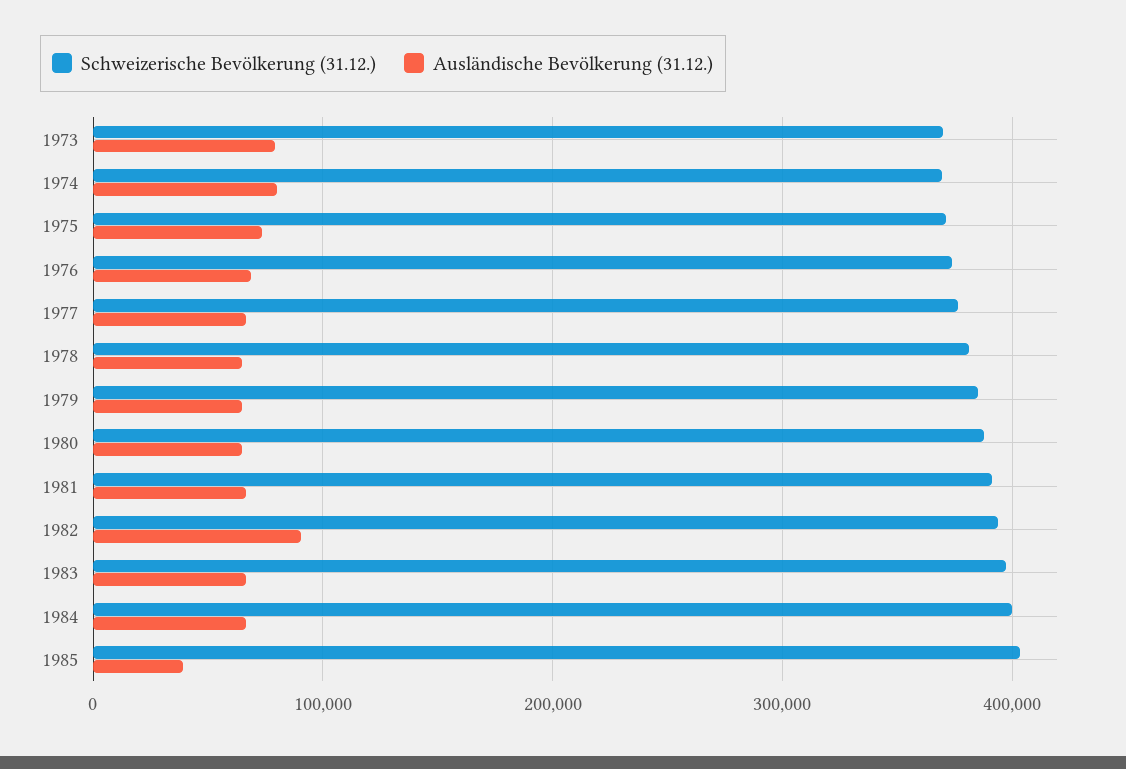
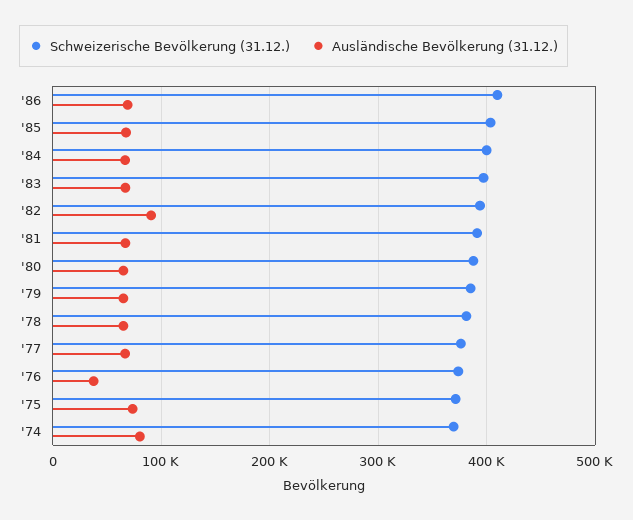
Schweizerische Bevölkerung (31.12.), 1973: 370000 -> none
Ausländische Bevölkerung (31.12.), 1973: 80000 -> none
Ausländische Bevölkerung (31.12.), 1976: 70000 -> 40000
Ausländische Bevölkerung (31.12.), 1985: 40000 -> 70000
Schweizerische Bevölkerung (31.12.), '86: none -> 410000
Ausländische Bevölkerung (31.12.), '86: none -> 70000

